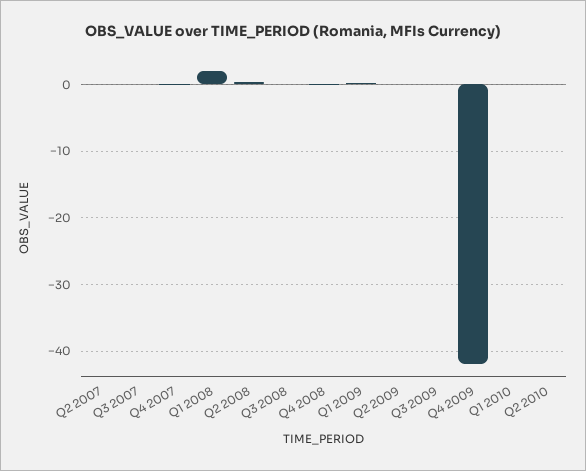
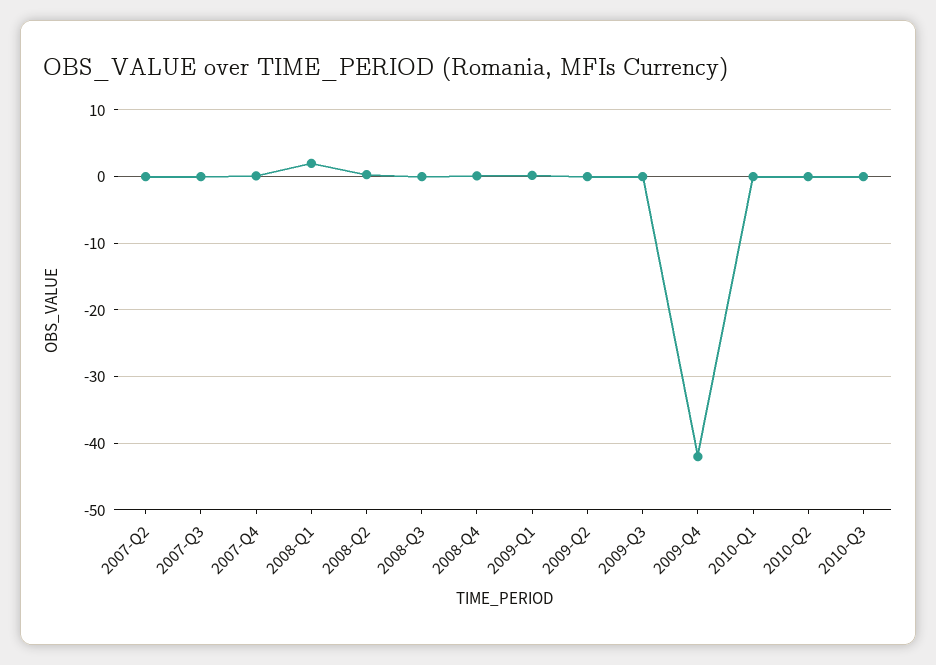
2010-Q3: none -> 0

